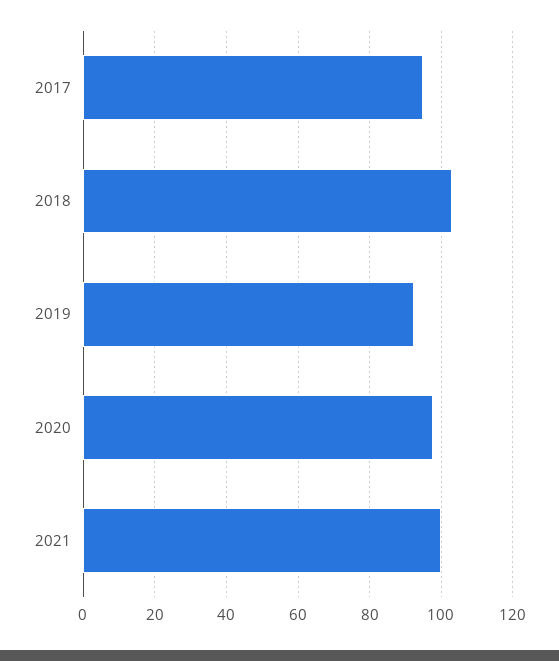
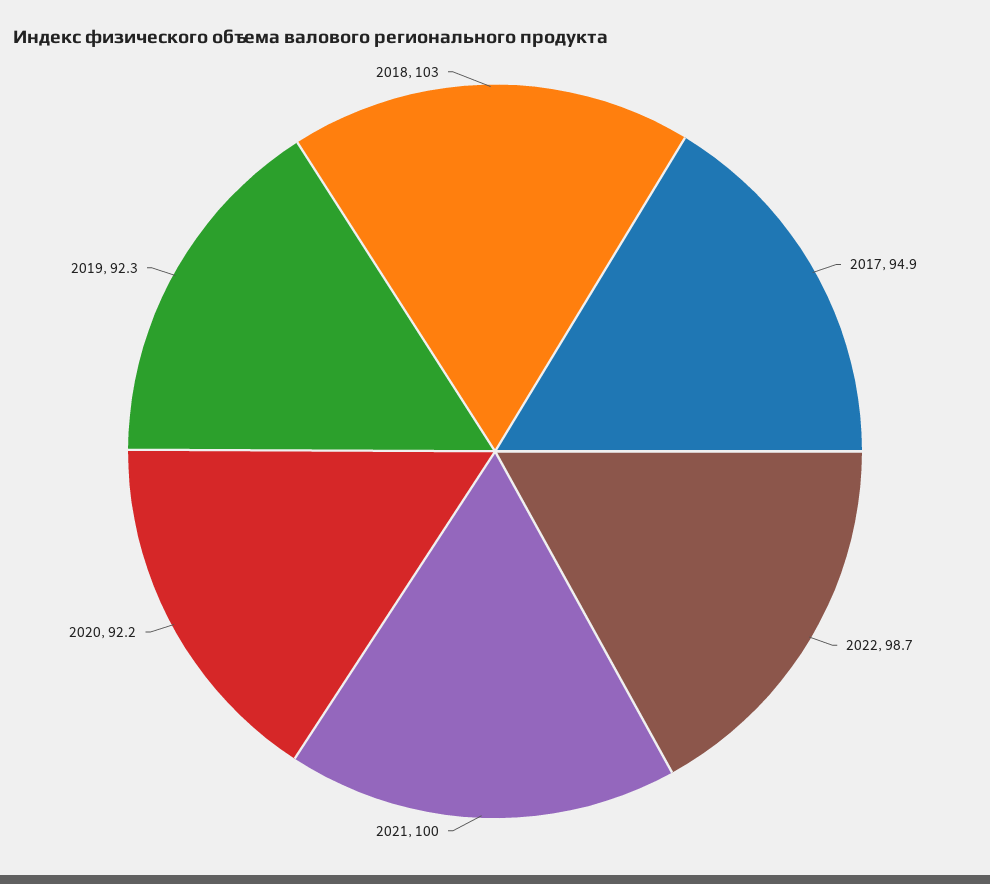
2020: 98 -> 92.2
2022: none -> 98.7

